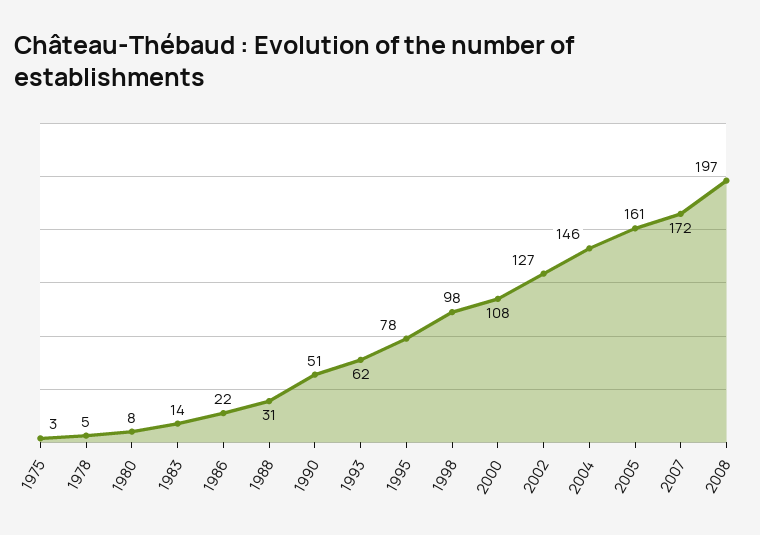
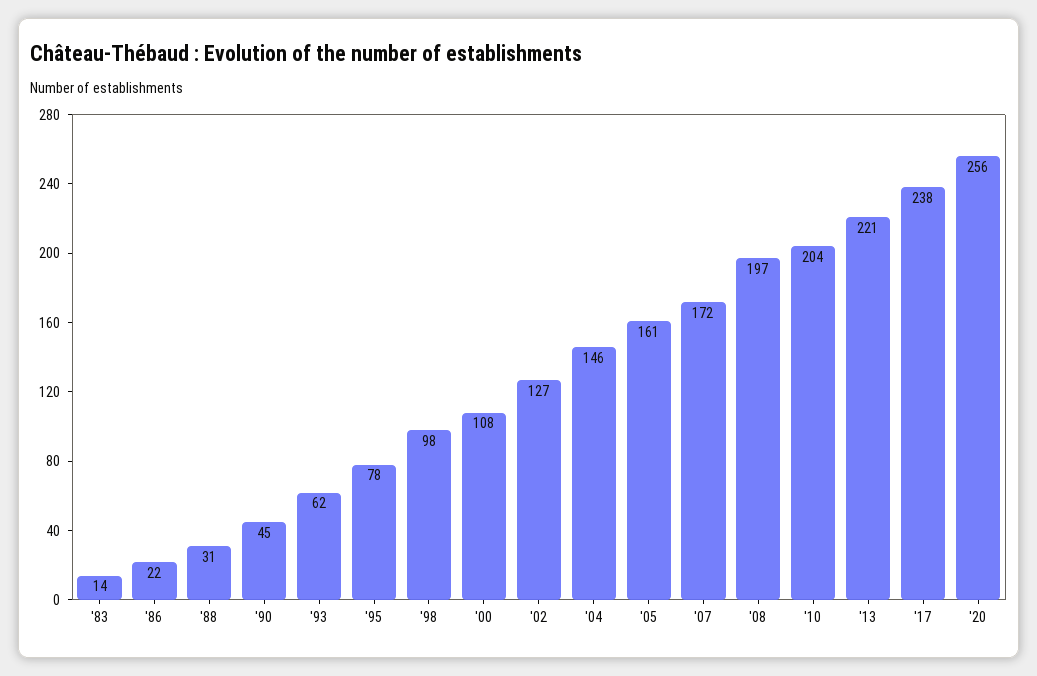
1975: 3 -> none
1978: 5 -> none
1980: 8 -> none
1990: 51 -> 45
'10: none -> 204
'13: none -> 221
'17: none -> 238
'20: none -> 256

